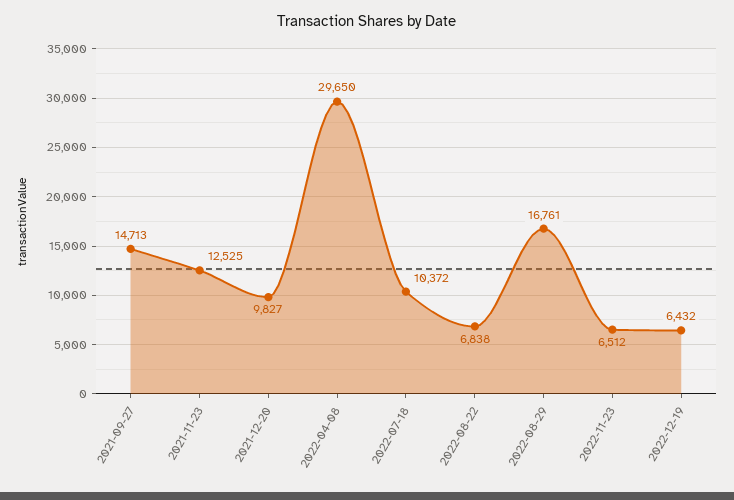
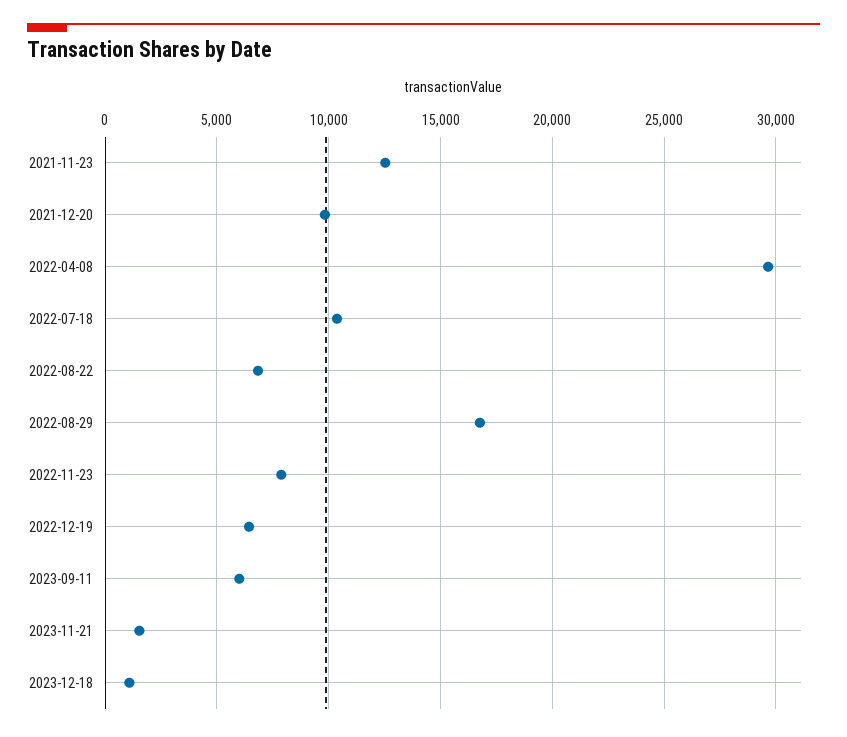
2021-09-27: 14713 -> none
2022-11-23: 6512 -> 8000
2023-09-11: none -> 6000
2023-11-21: none -> 1500
2023-12-18: none -> 1000

